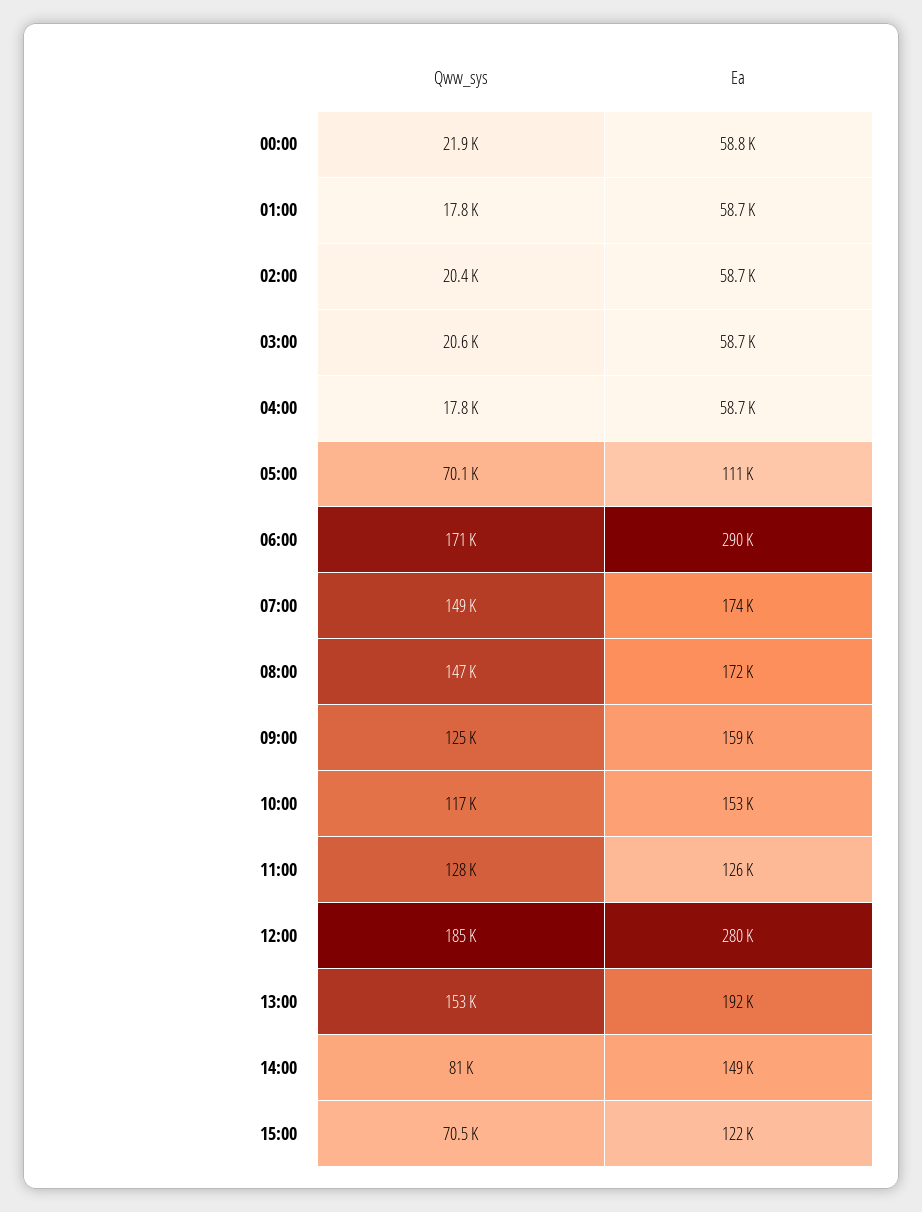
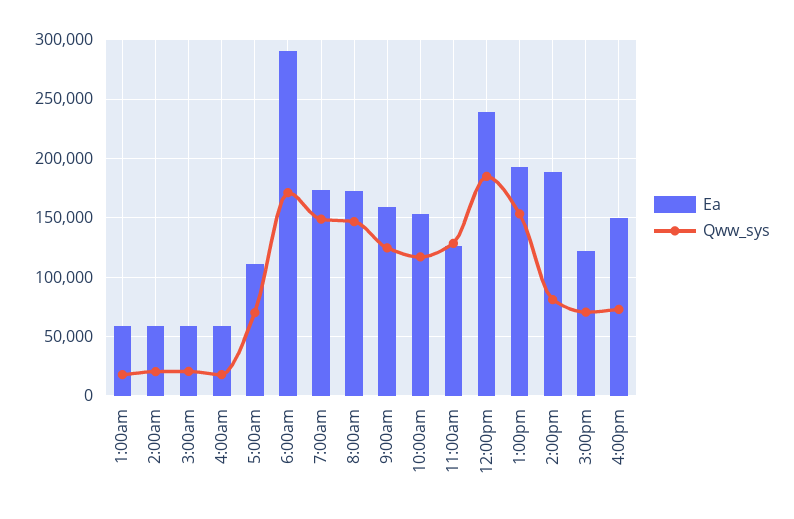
Qww_sys, 00:00: 21900 -> none
Ea, 00:00: 58800 -> none
Ea, 12:00: 280000 -> 240000
Ea, 14:00: 149000 -> 190000
Ea, 4:00pm: none -> 150000
Qww_sys, 4:00pm: none -> 70000

